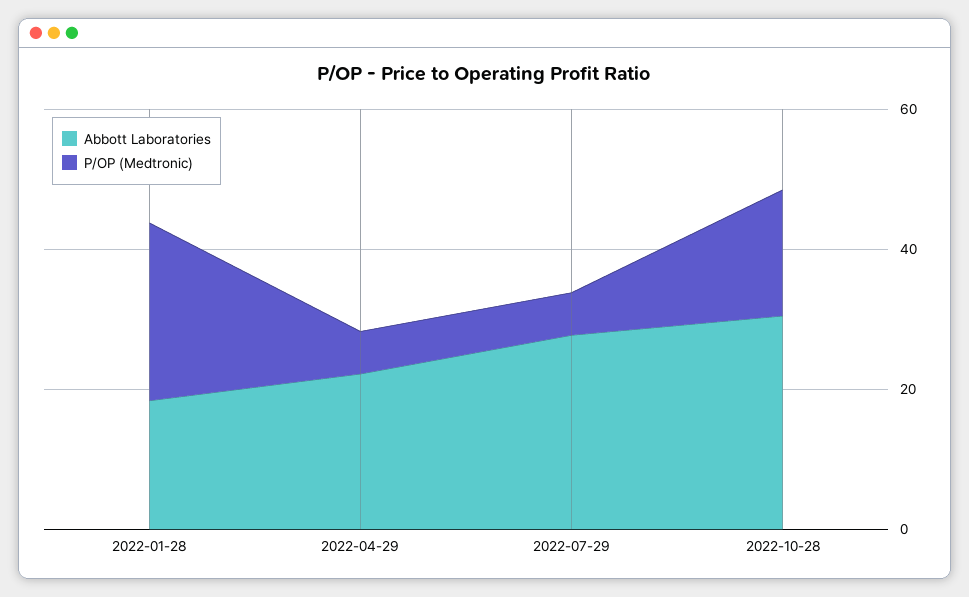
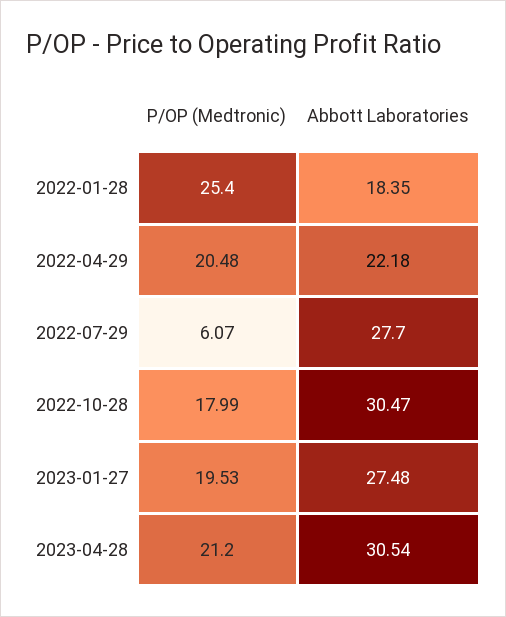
P/OP (Medtronic), 2022-04-29: 5 -> 20.48
P/OP (Medtronic), 2023-01-27: none -> 19.53
Abbott Laboratories, 2023-01-27: none -> 27.48
P/OP (Medtronic), 2023-04-28: none -> 21.2
Abbott Laboratories, 2023-04-28: none -> 30.54

